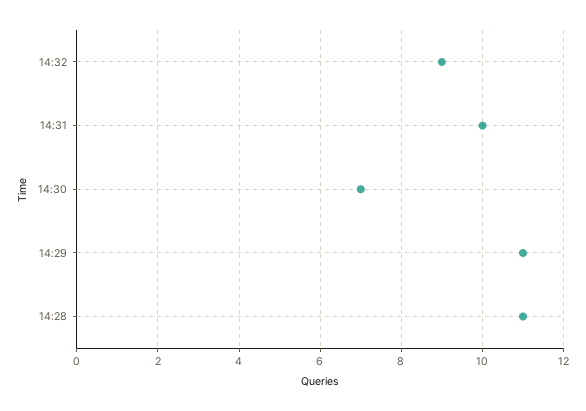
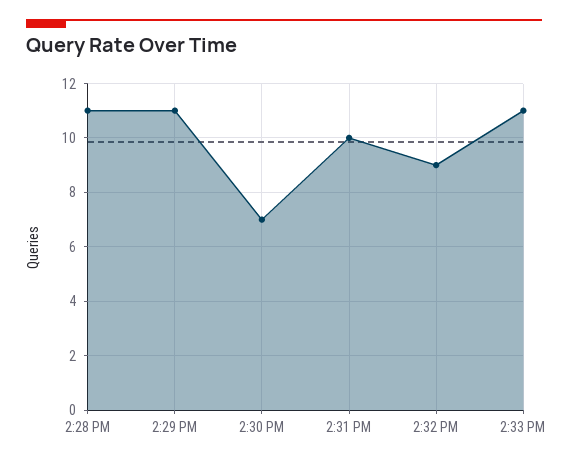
2:33 PM: none -> 11

